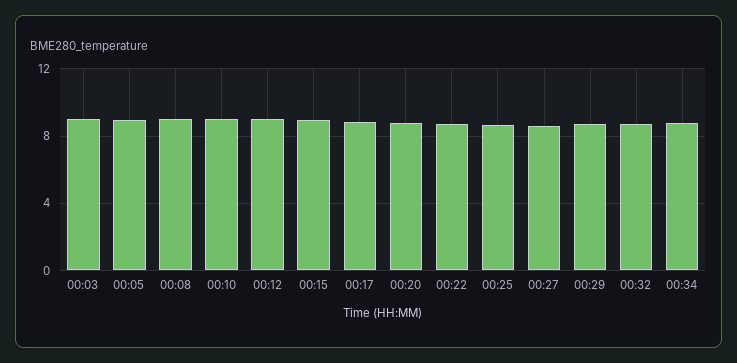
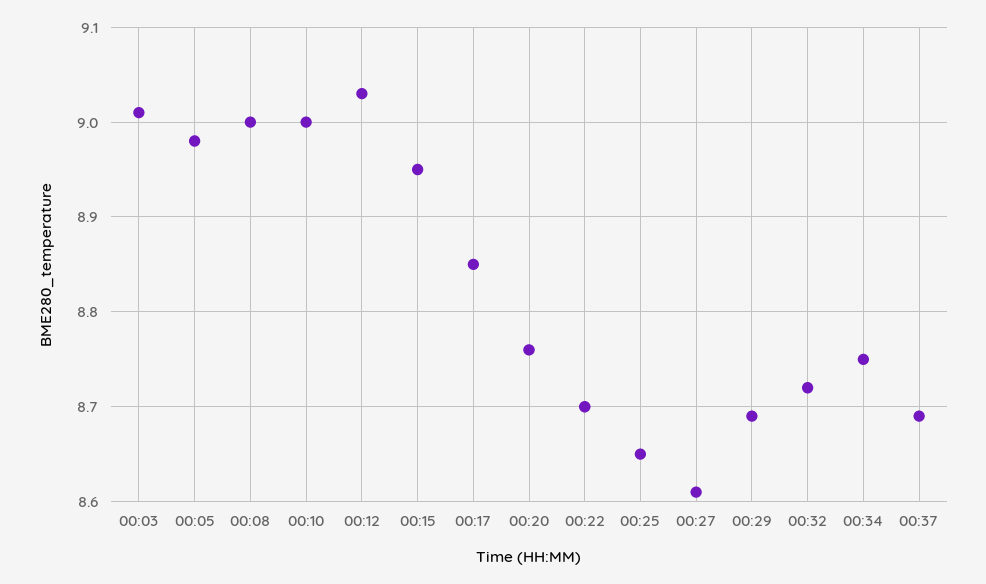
00:37: none -> 8.69

